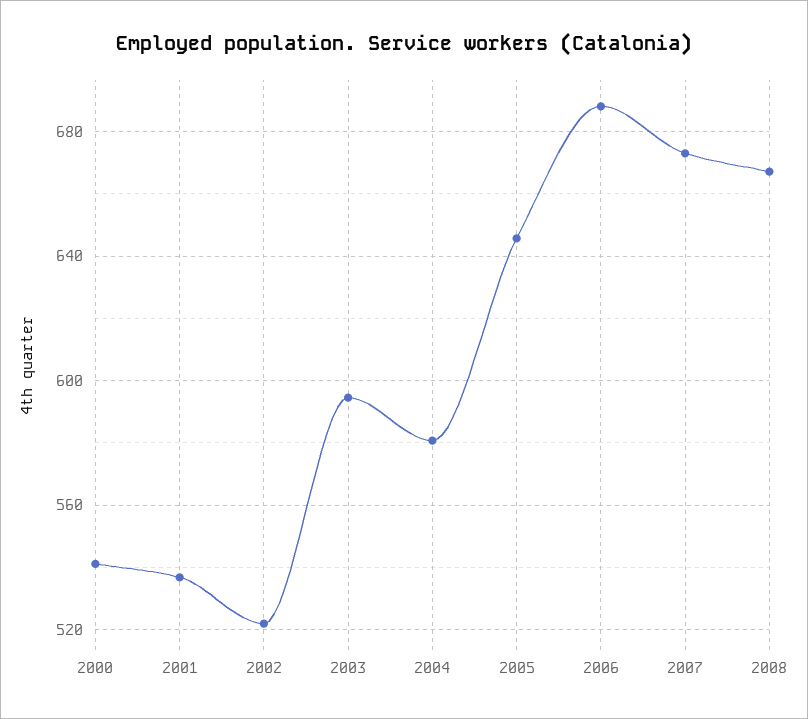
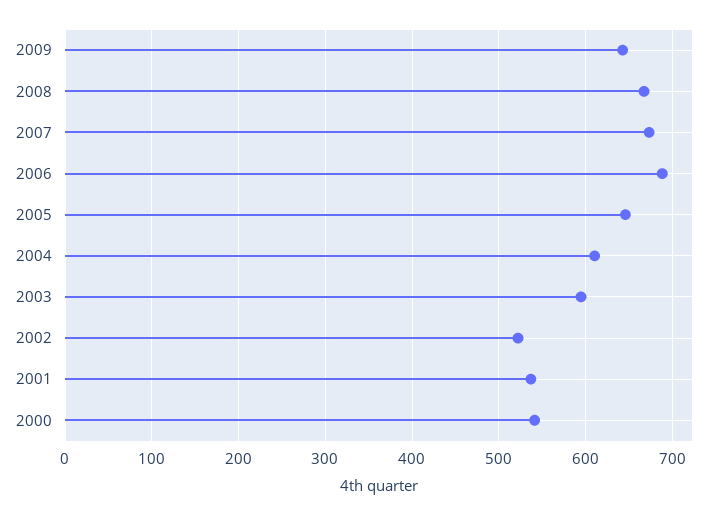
2004: 580 -> 610
2009: none -> 640

